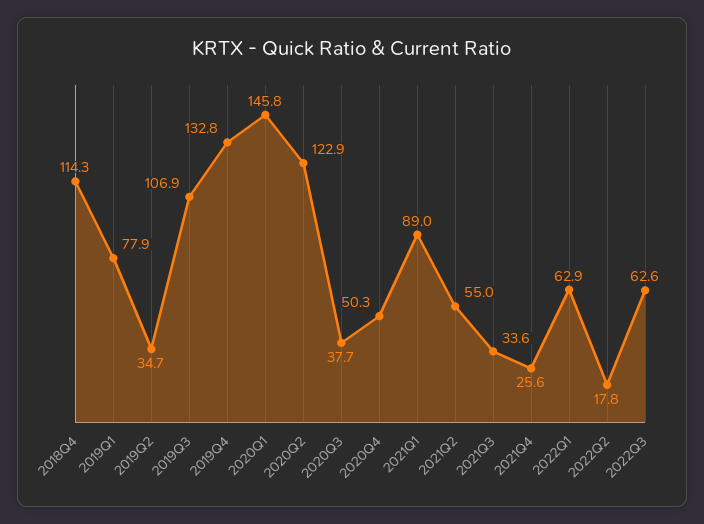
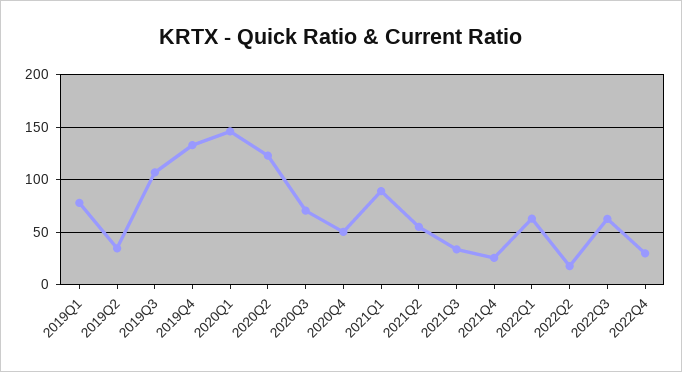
2018Q4: 114.3 -> none
2020Q3: 37.7 -> 70
2022Q4: none -> 30

